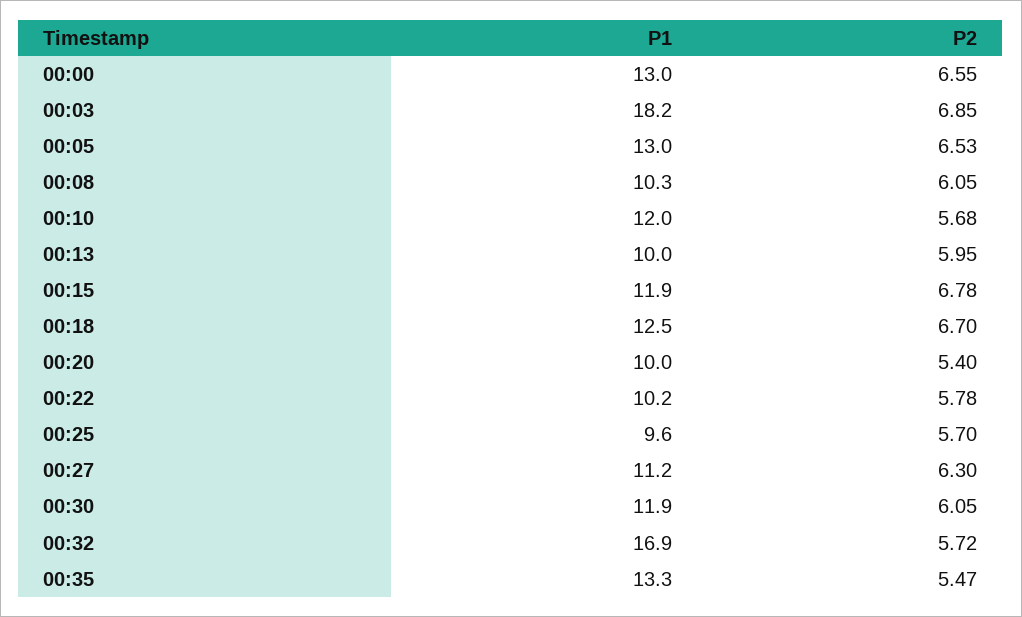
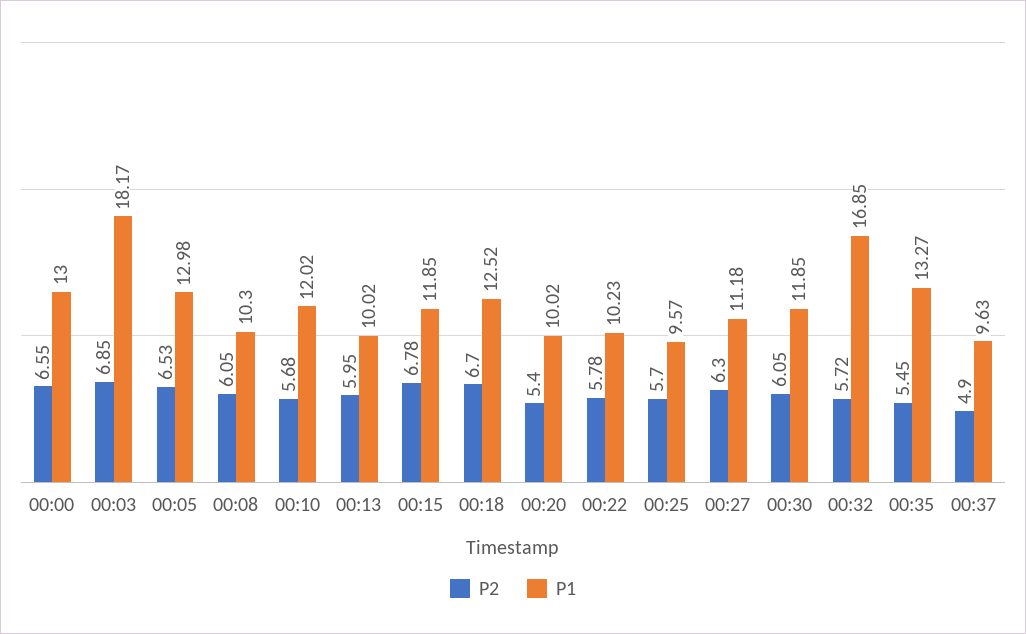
P2, 00:35: 5.47 -> 5.45
P2, 00:37: none -> 4.9
P1, 00:37: none -> 9.63

